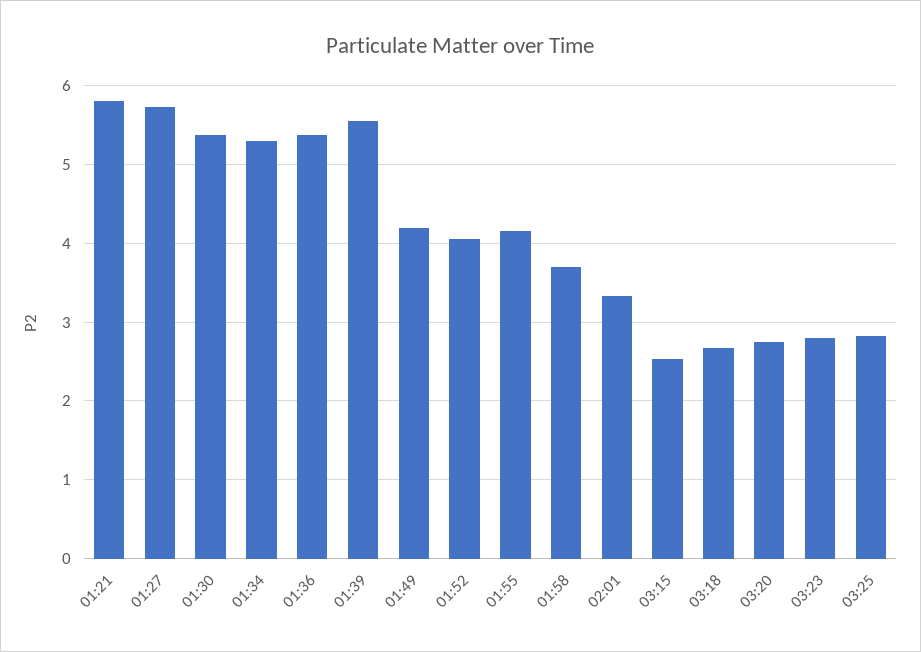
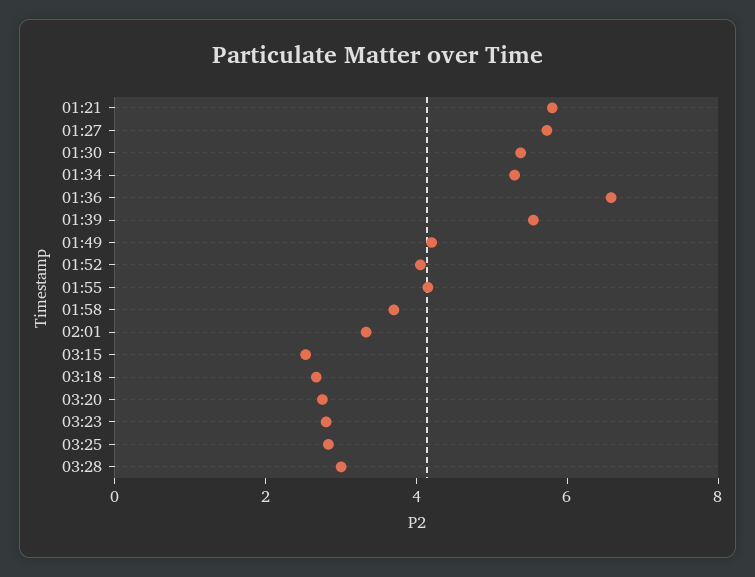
01:36: 5.4 -> 6.5
03:28: none -> 3

